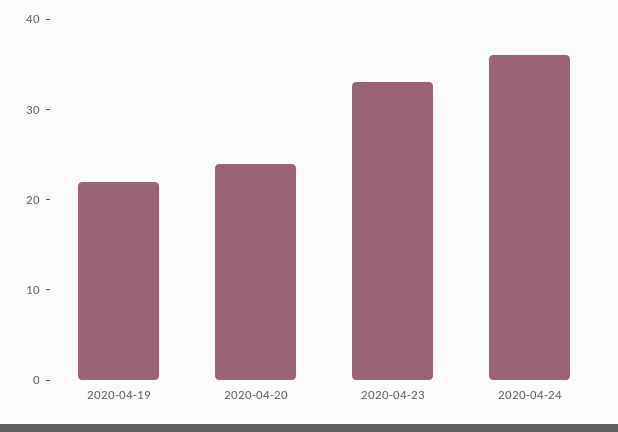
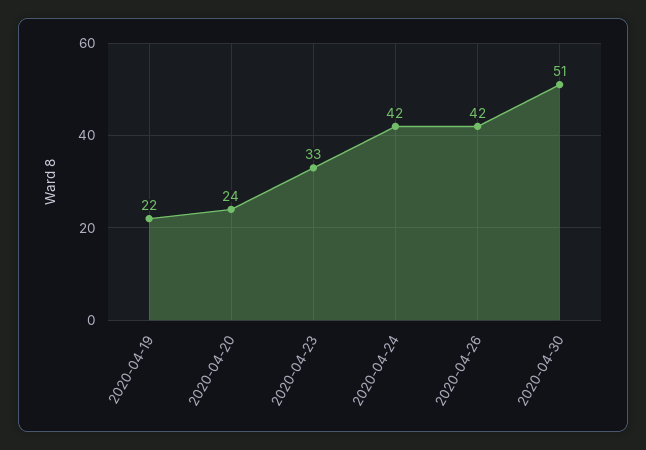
2020-04-24: 36 -> 42
2020-04-26: none -> 42
2020-04-30: none -> 51

